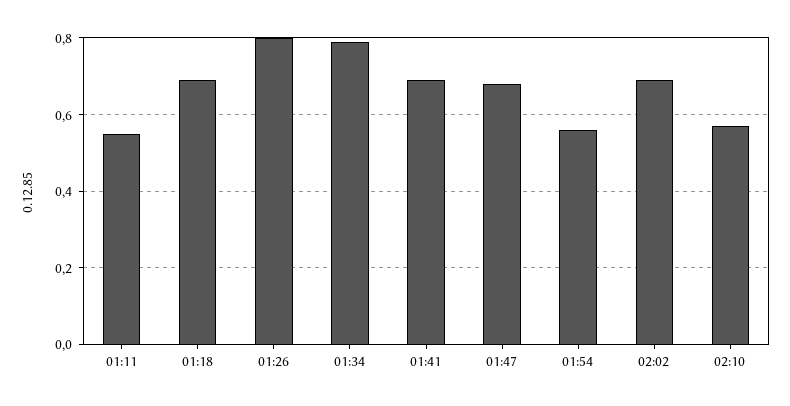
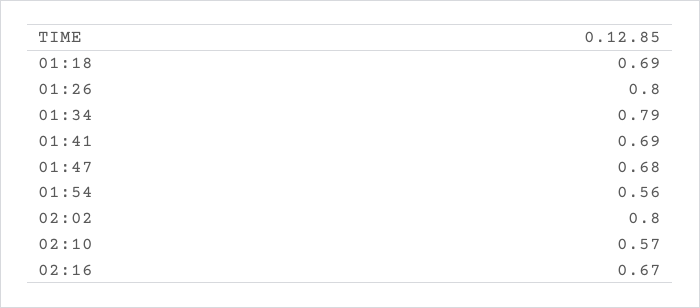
01:11: 0.55 -> none
02:02: 0.7 -> 0.8
02:16: none -> 0.67

